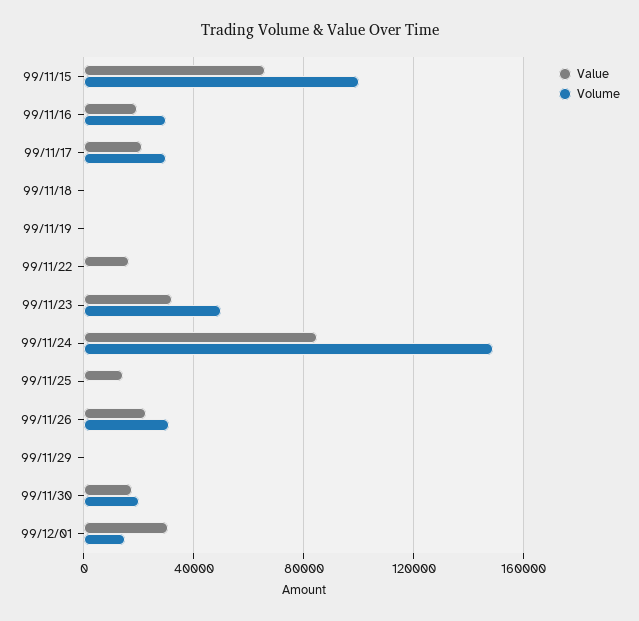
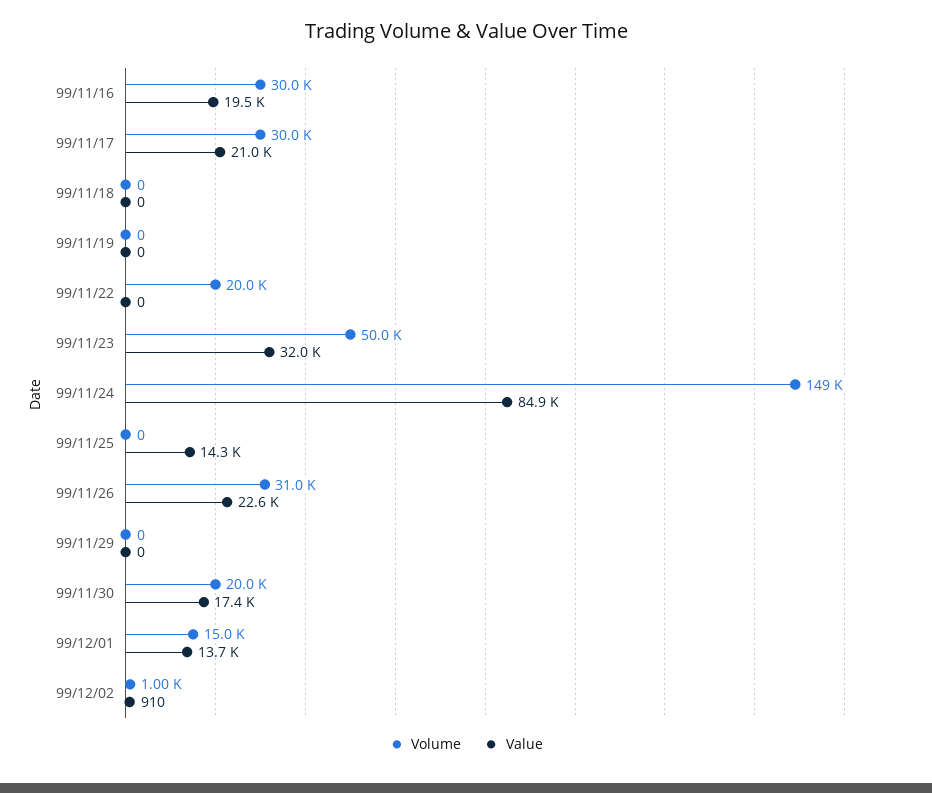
Value, 99/11/15: 65000 -> none
Volume, 99/11/15: 100000 -> none
Value, 99/11/22: 15000 -> 0
Volume, 99/11/22: 0 -> 20000
Value, 99/12/01: 30000 -> 13700
Volume, 99/12/02: none -> 1000
Value, 99/12/02: none -> 910

